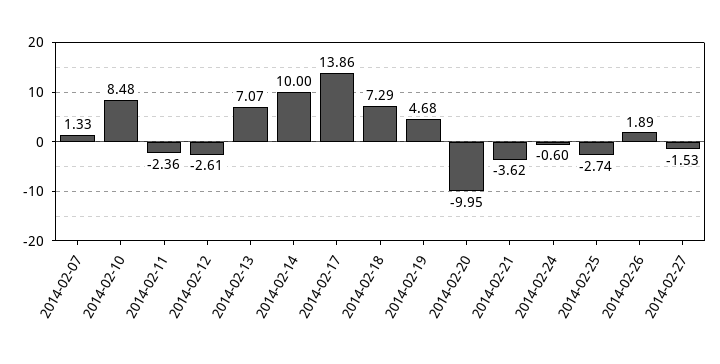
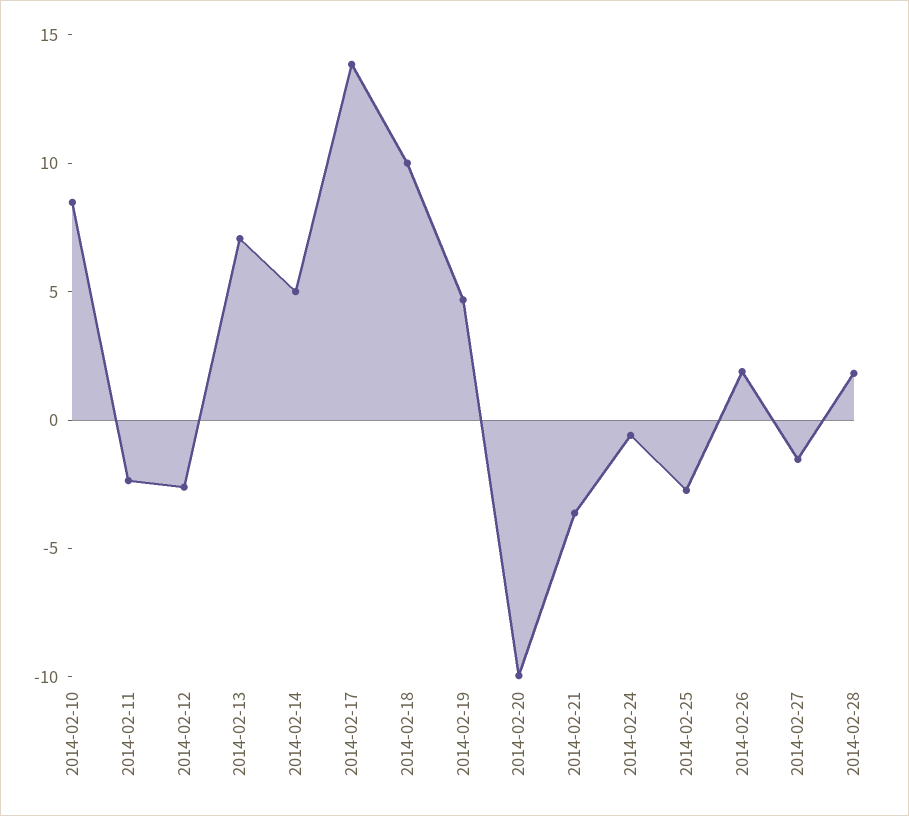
2014-02-07: 1.33 -> none
2014-02-14: 10 -> 5
2014-02-18: 7.29 -> 10
2014-02-28: none -> 2

